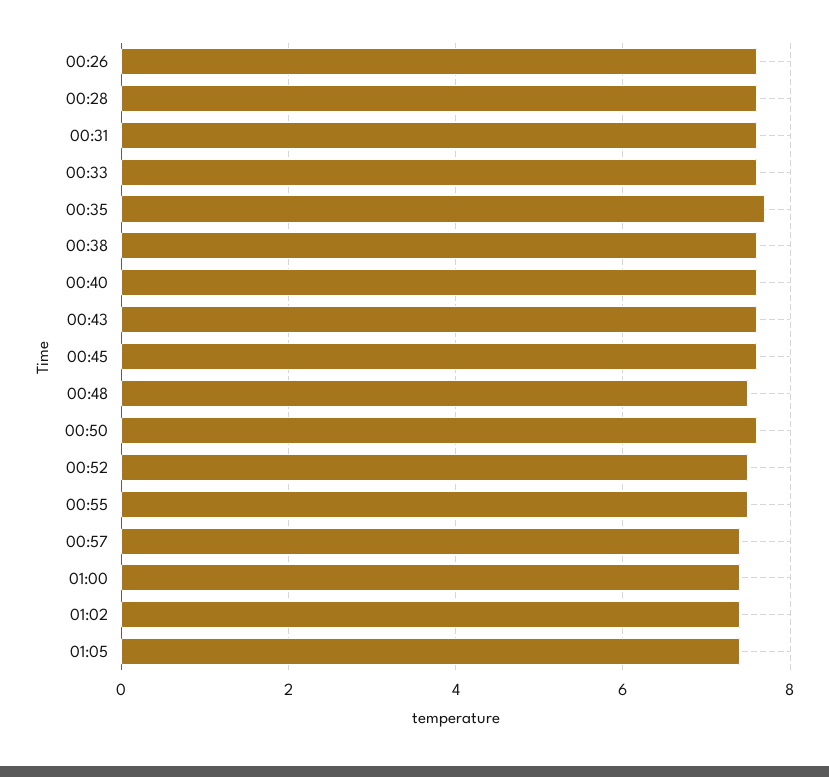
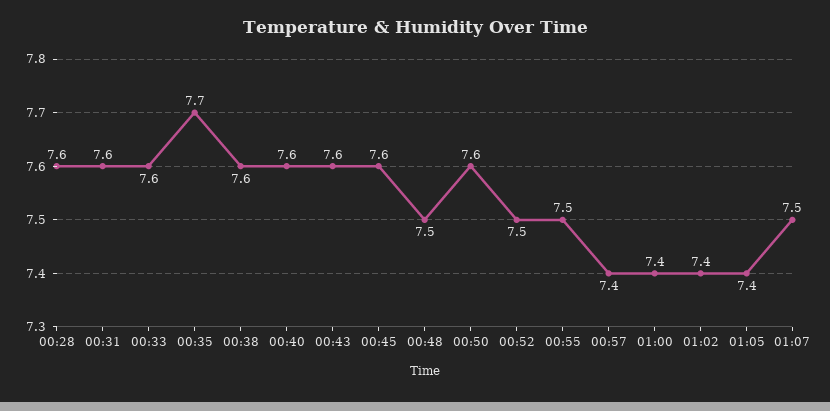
00:26: 7.5 -> none
01:07: none -> 7.5

